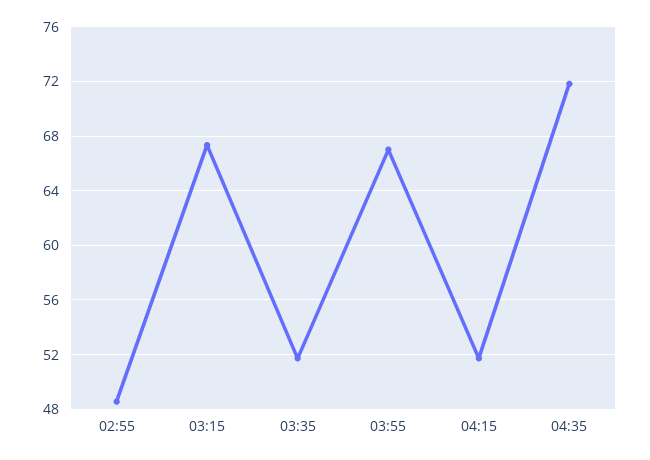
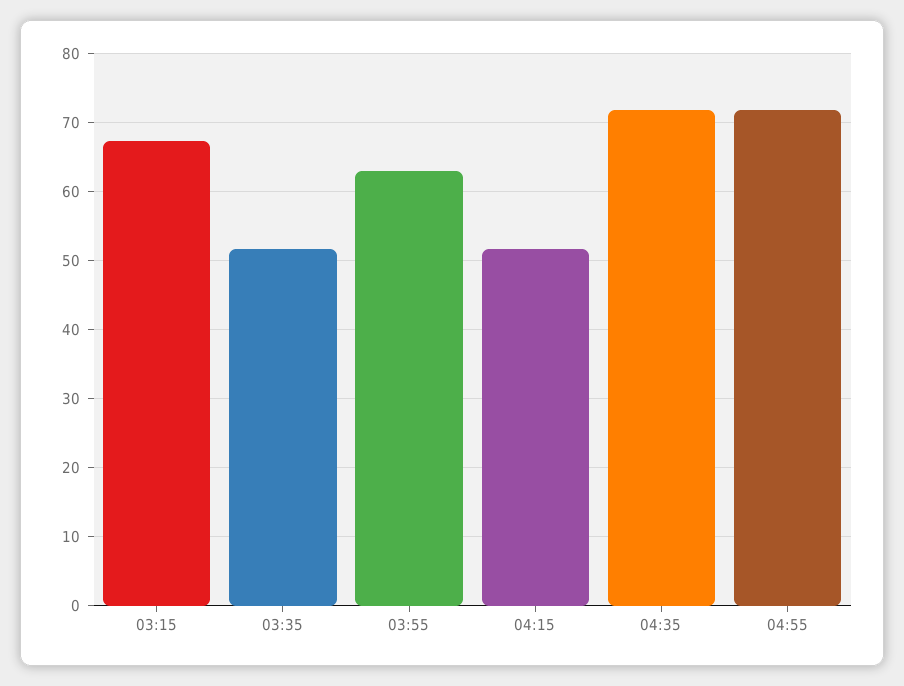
02:55: 48.5 -> none
03:55: 67 -> 63
04:55: none -> 72

